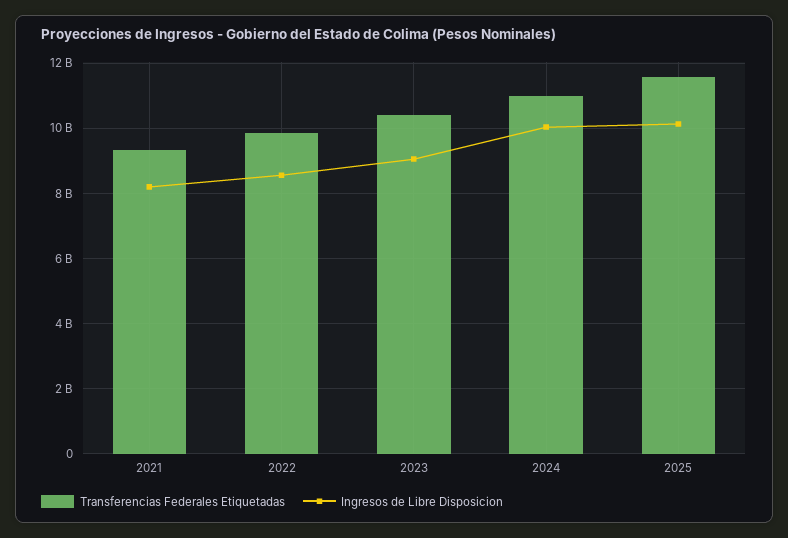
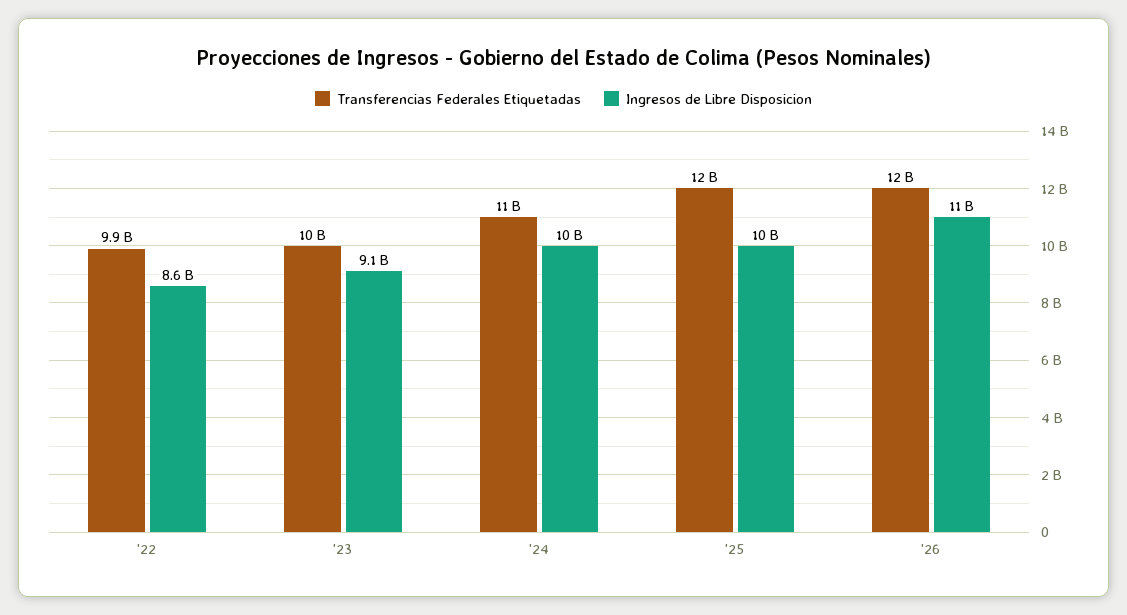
Transferencias Federales Etiquetadas, 2021: 9400000000 -> none
Ingresos de Libre Disposicion, 2021: 8200000000 -> none
Transferencias Federales Etiquetadas, '26: none -> 12000000000
Ingresos de Libre Disposicion, '26: none -> 11000000000

